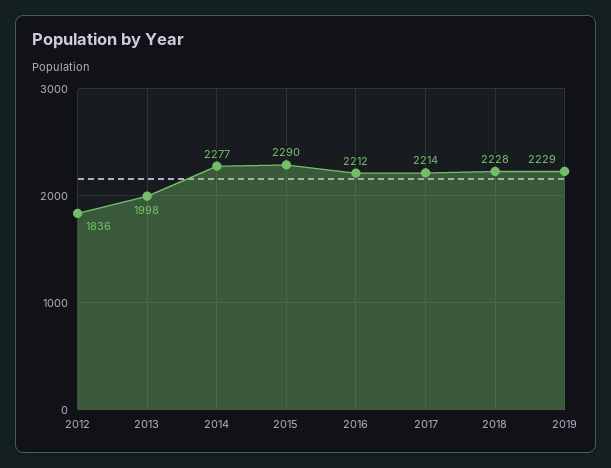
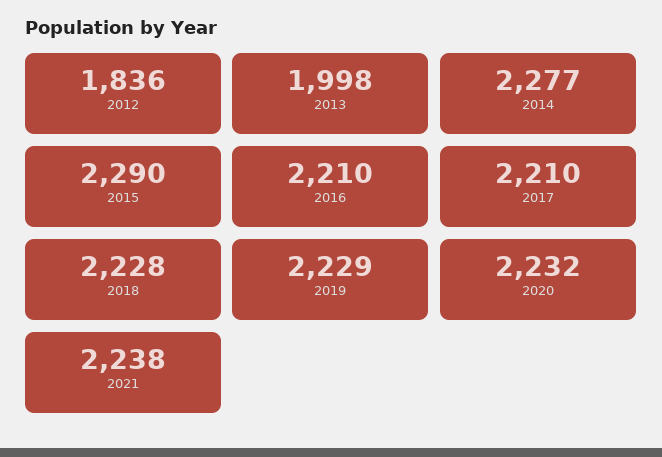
2016: 2212 -> 2210
2017: 2214 -> 2210
2020: none -> 2232
2021: none -> 2238

